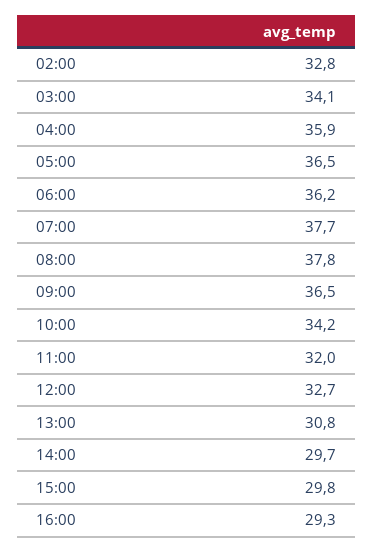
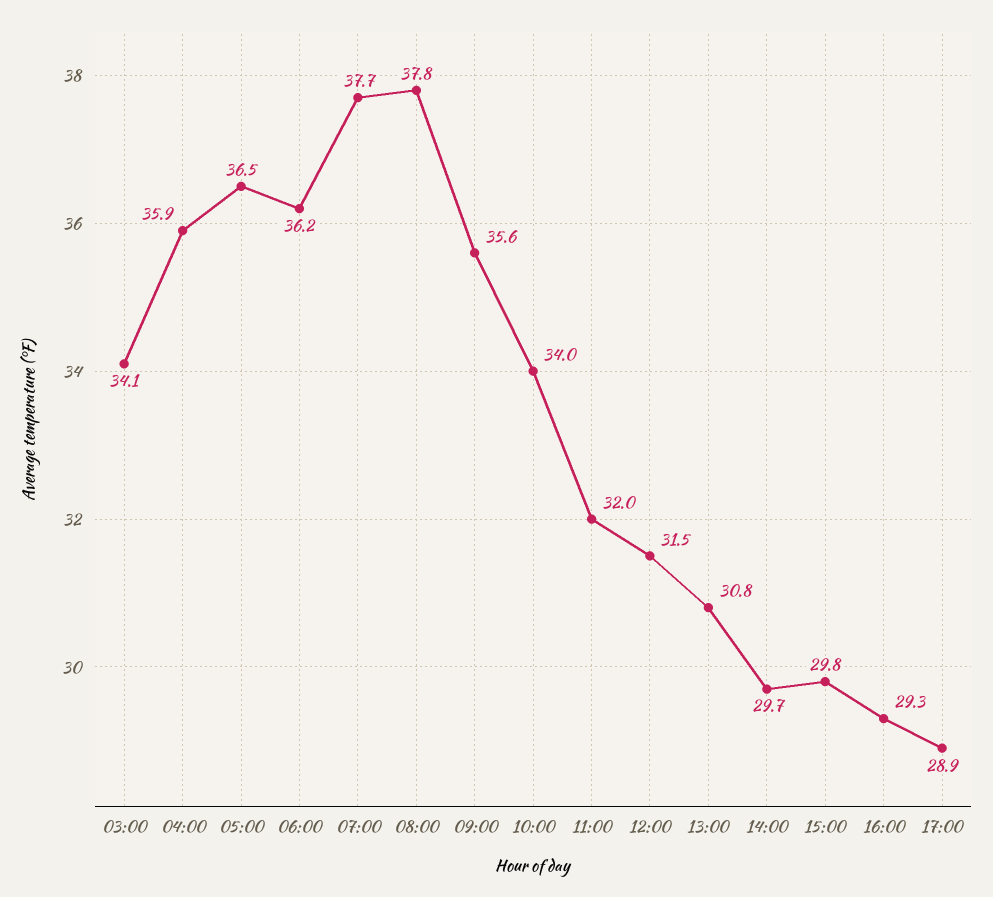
02:00: 32.8 -> none
09:00: 36.5 -> 35.6
10:00: 34.2 -> 34
12:00: 32.7 -> 31.5
17:00: none -> 28.9

